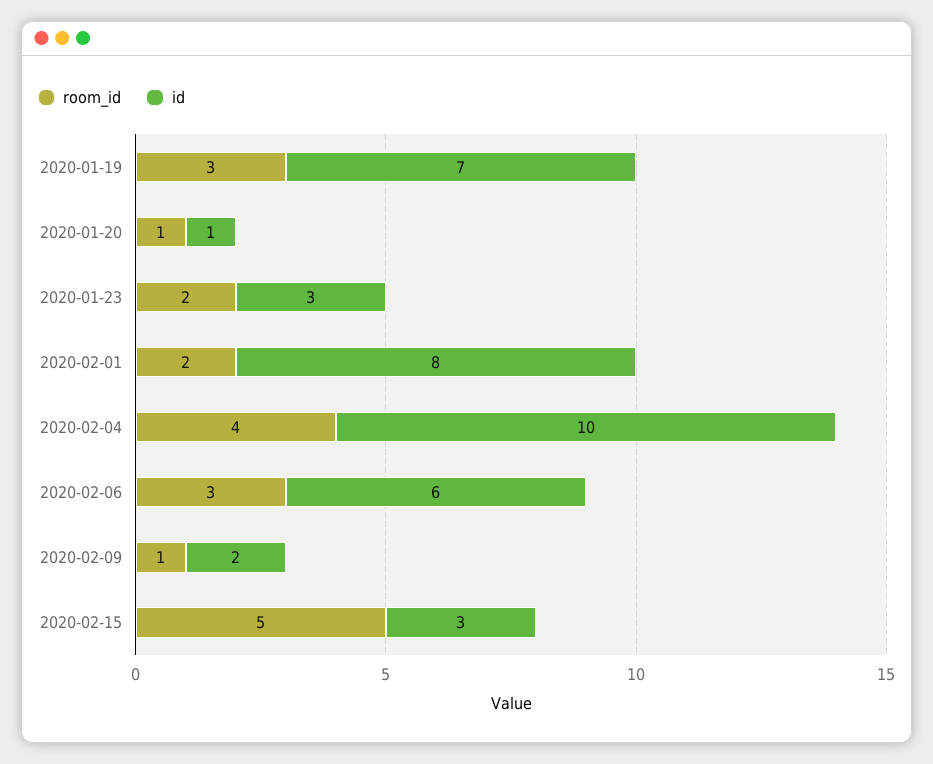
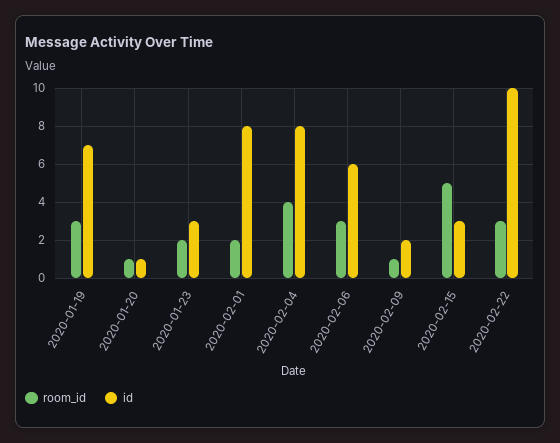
id, 2020-02-04: 10 -> 8
room_id, 2020-02-22: none -> 3
id, 2020-02-22: none -> 10

